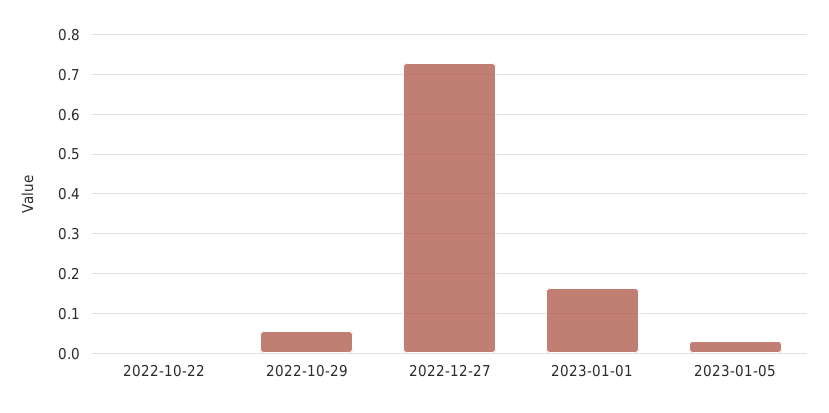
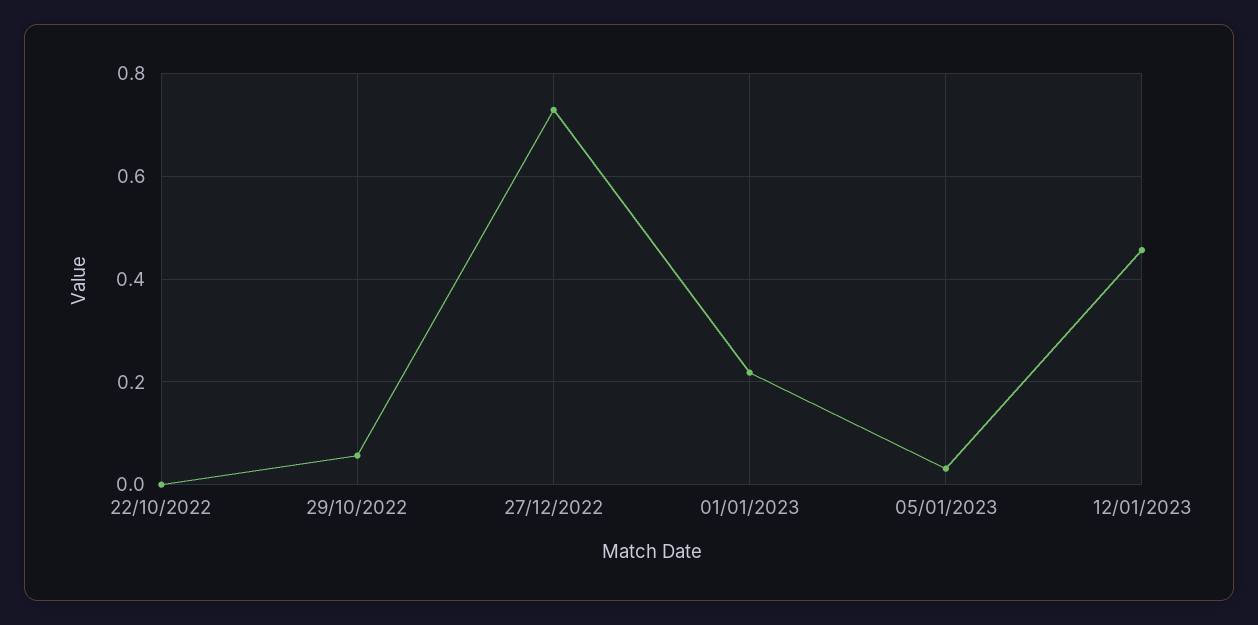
2023-01-01: 0.16 -> 0.22
12/01/2023: none -> 0.46

